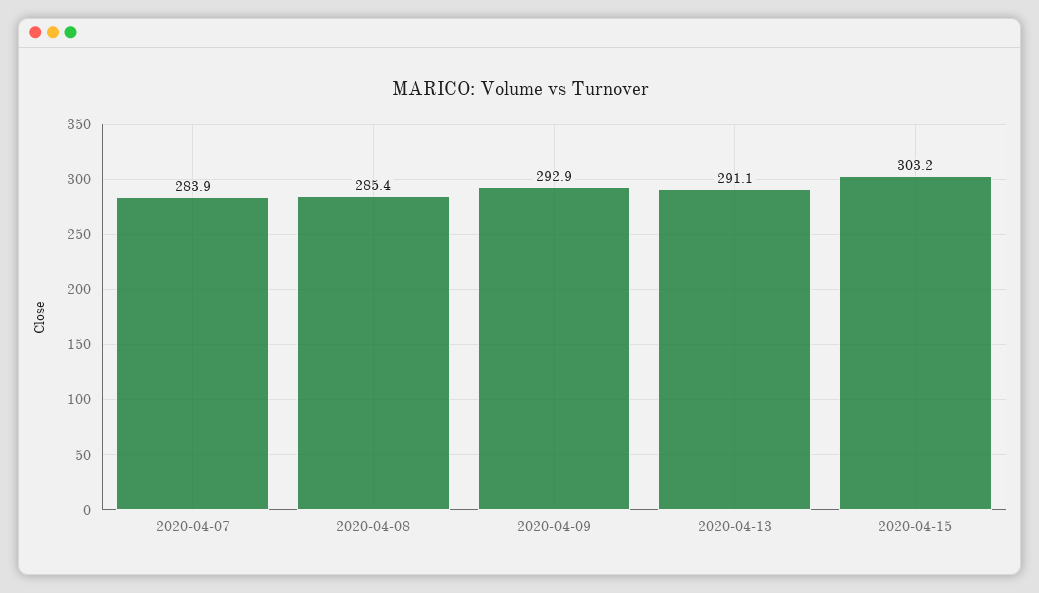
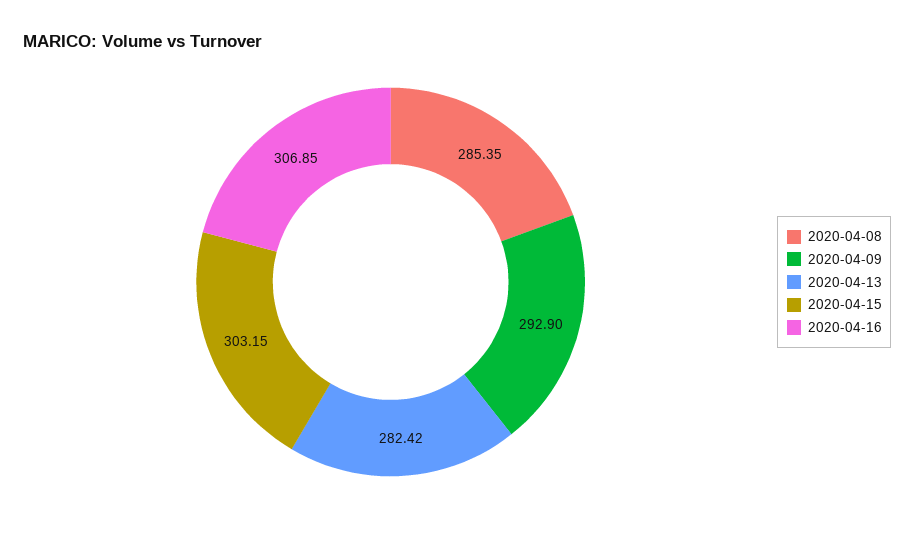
2020-04-07: 283.9 -> none
2020-04-13: 291.1 -> 282.42
2020-04-16: none -> 306.85

